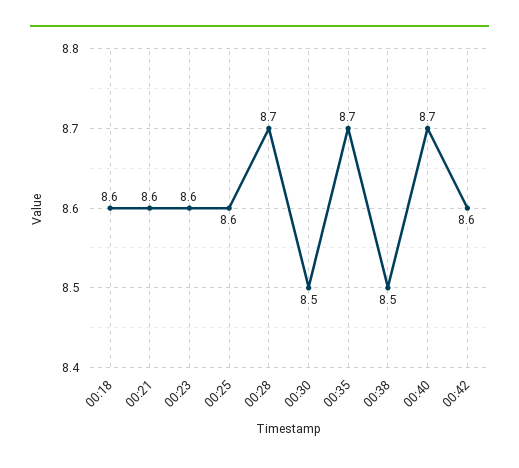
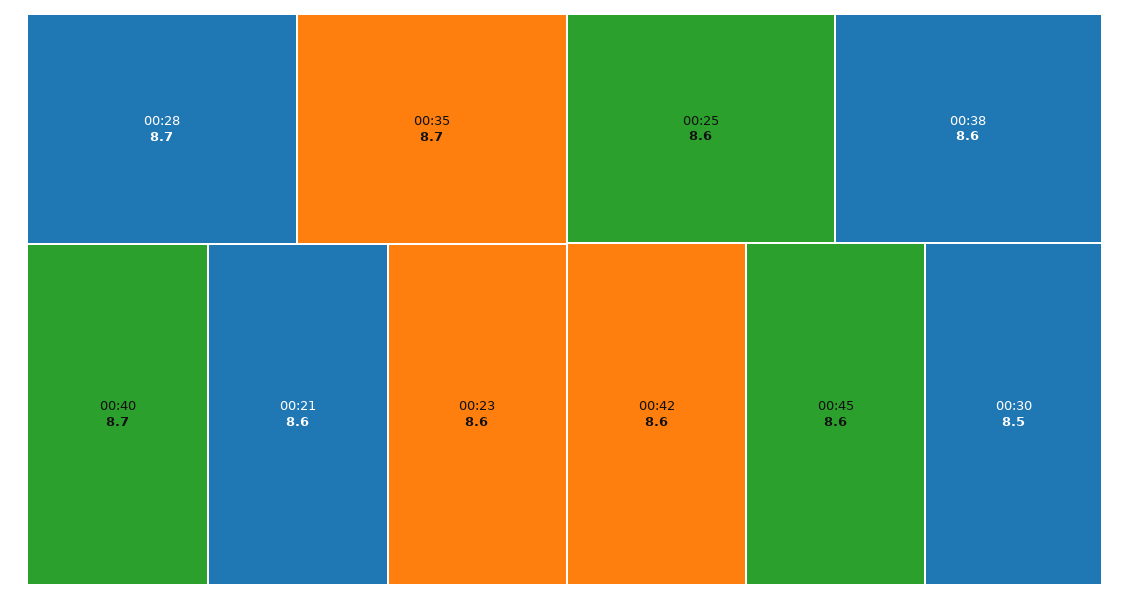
00:18: 8.6 -> none
00:38: 8.5 -> 8.6
00:45: none -> 8.6

